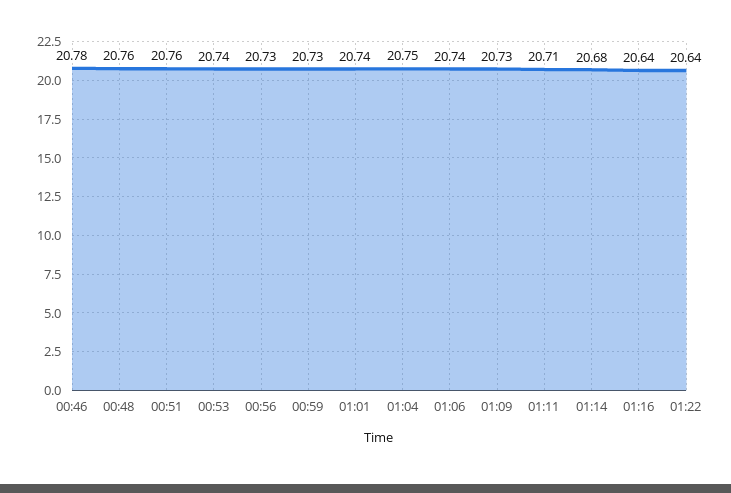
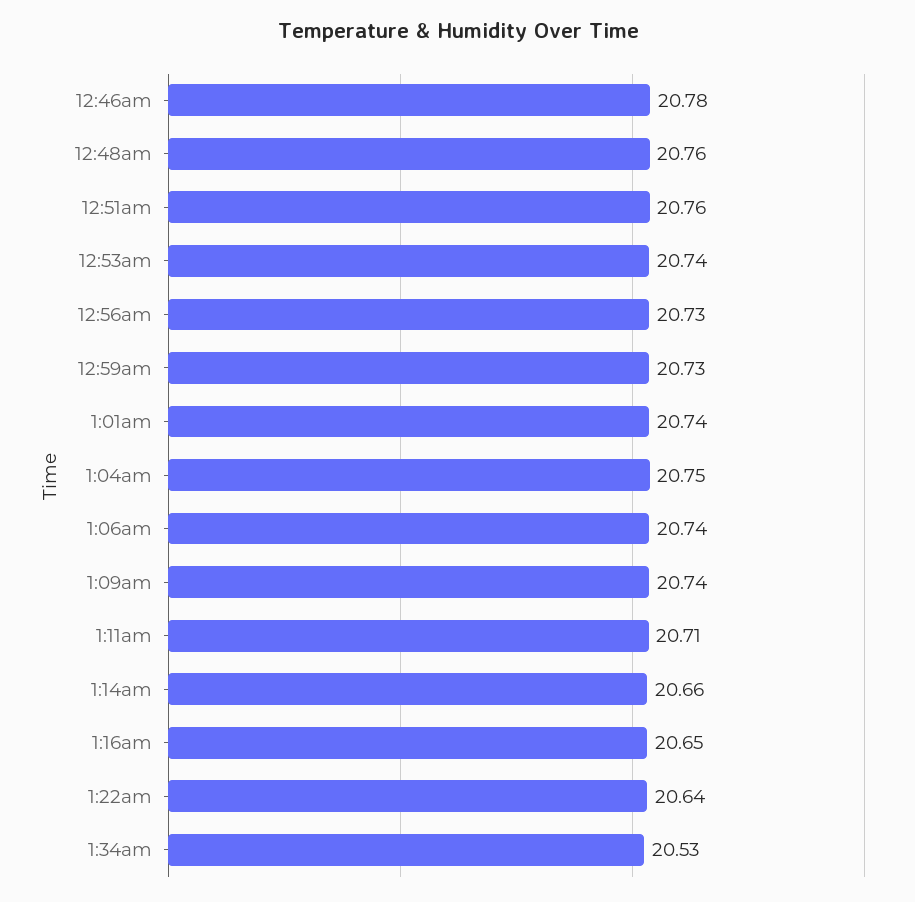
01:09: 20.73 -> 20.74
01:14: 20.68 -> 20.66
01:16: 20.64 -> 20.65
1:34am: none -> 20.53

